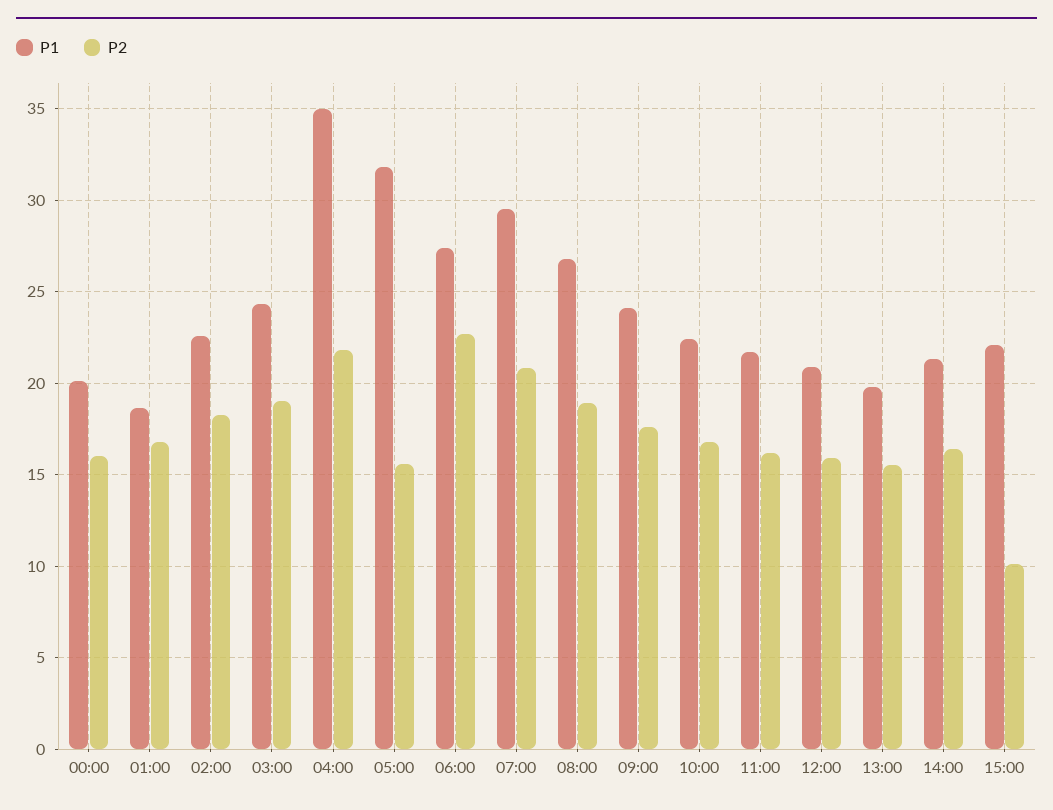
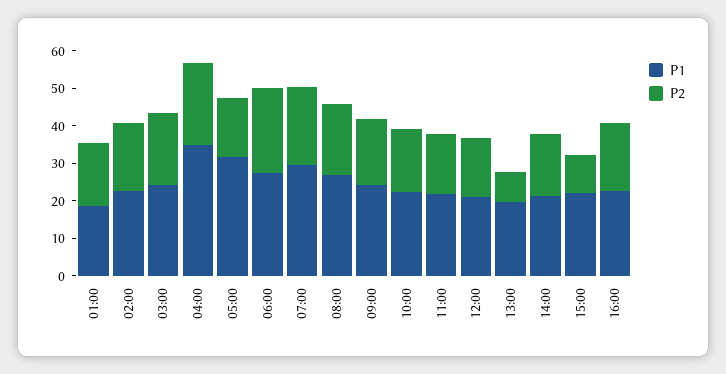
P1, 00:00: 20 -> none
P2, 00:00: 16 -> none
P2, 13:00: 15.5 -> 7.5
P1, 16:00: none -> 22.5
P2, 16:00: none -> 17.5

